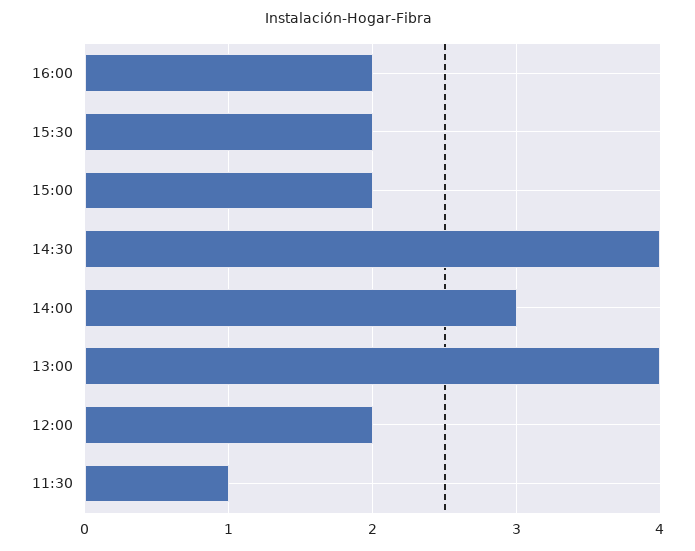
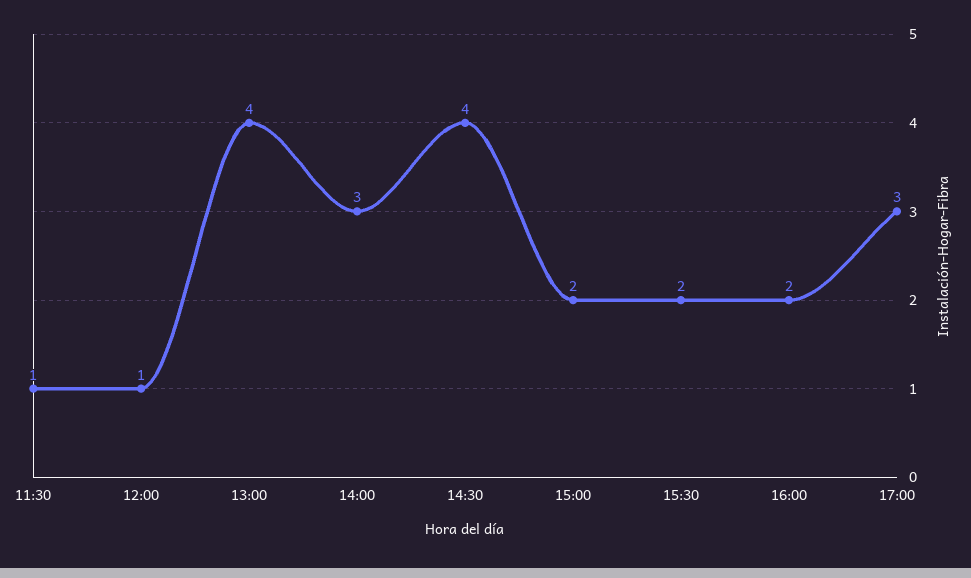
12:00: 2 -> 1
17:00: none -> 3

